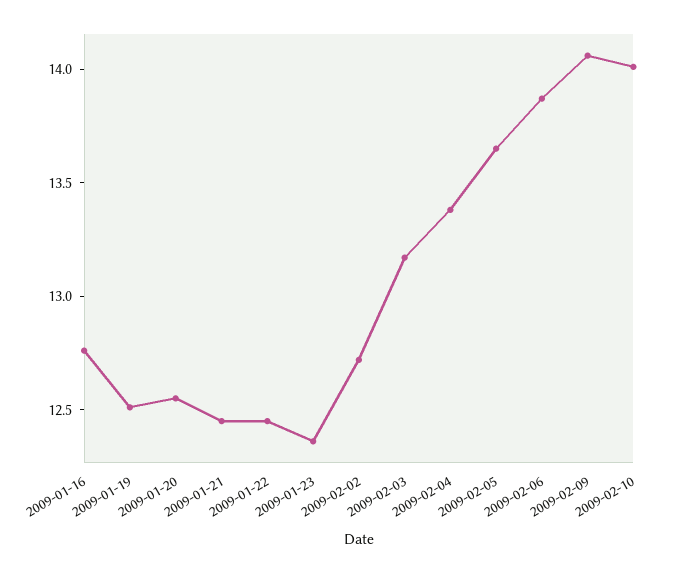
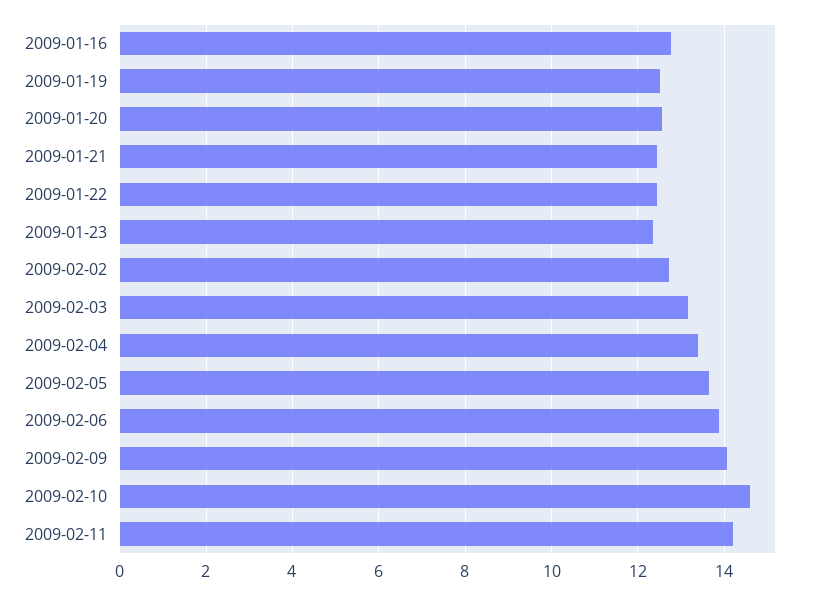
2009-02-10: 14 -> 14.6
2009-02-11: none -> 14.2

